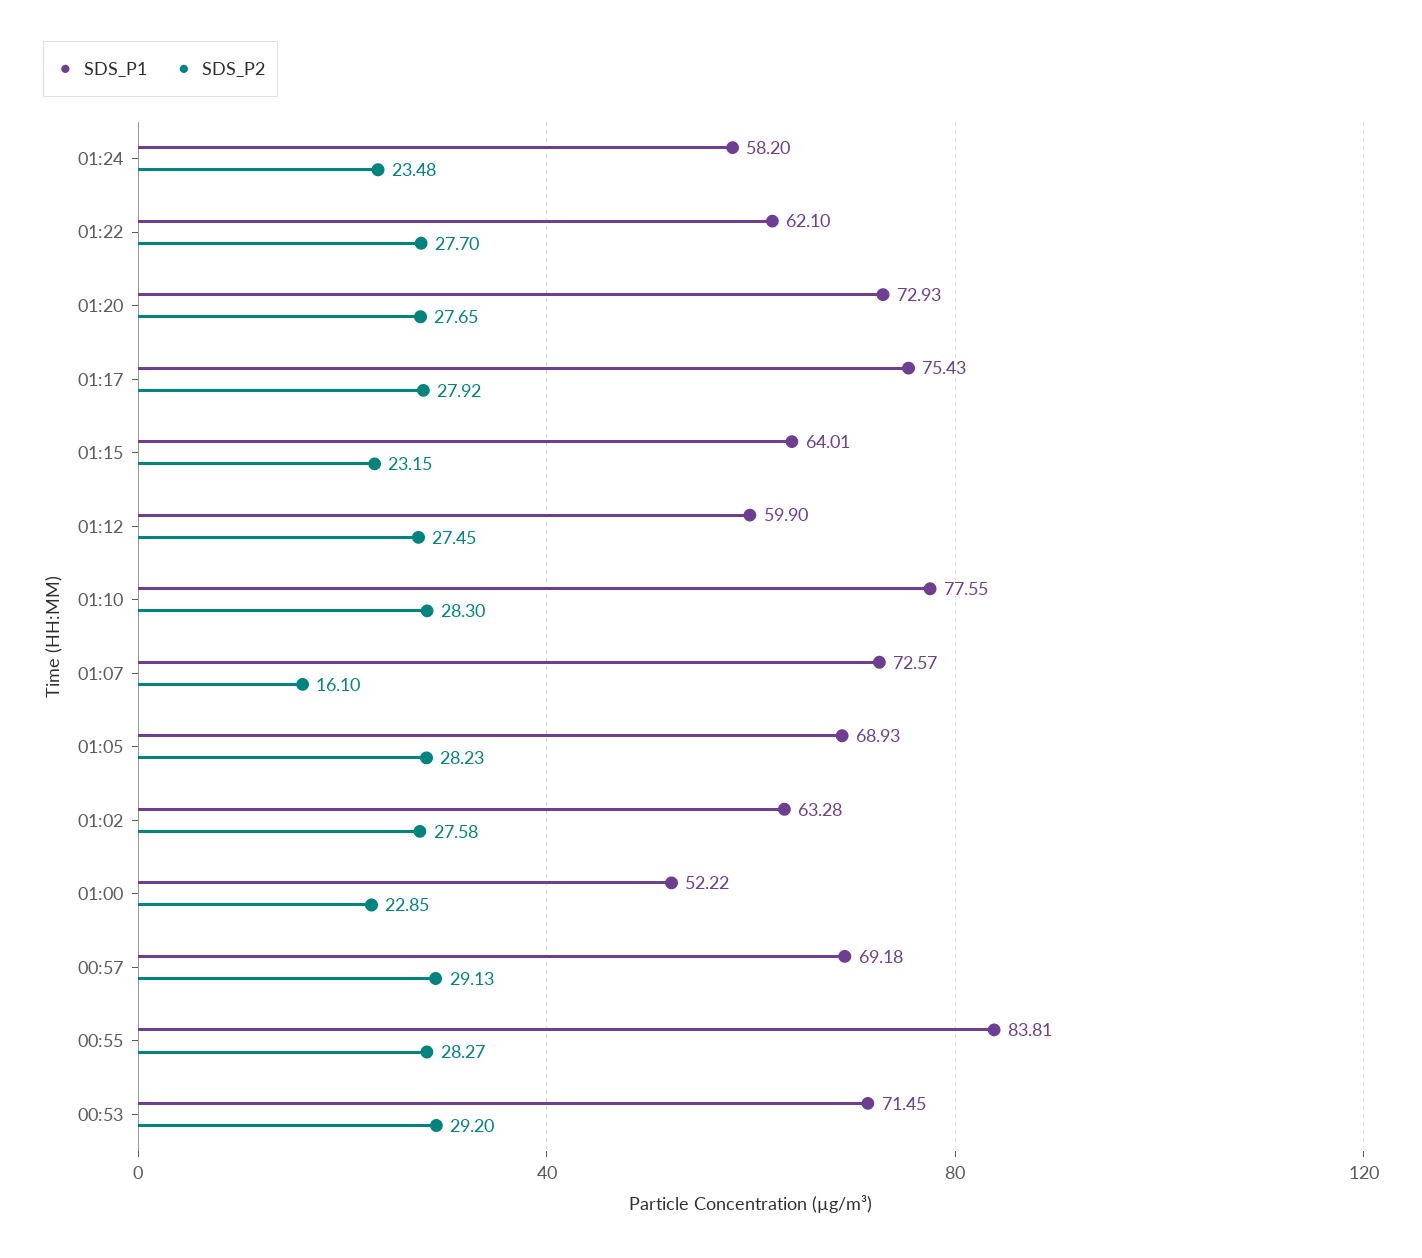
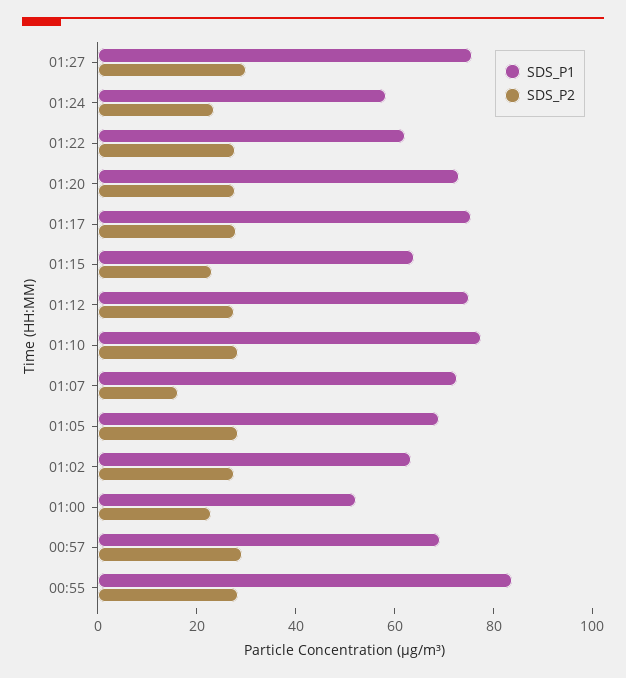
SDS_P1, 01:12: 59.9 -> 75
SDS_P1, 00:53: 71.45 -> none
SDS_P2, 00:53: 29.2 -> none
SDS_P1, 01:27: none -> 75
SDS_P2, 01:27: none -> 30

